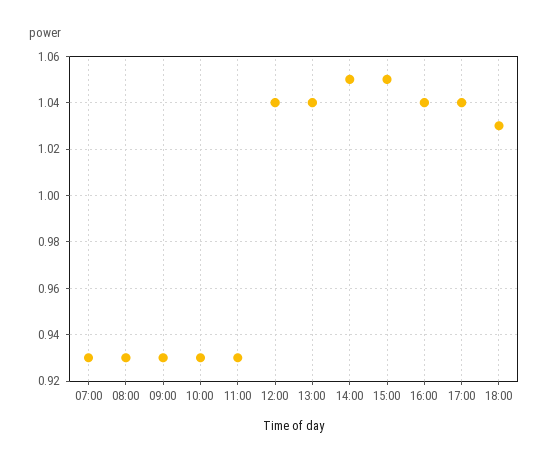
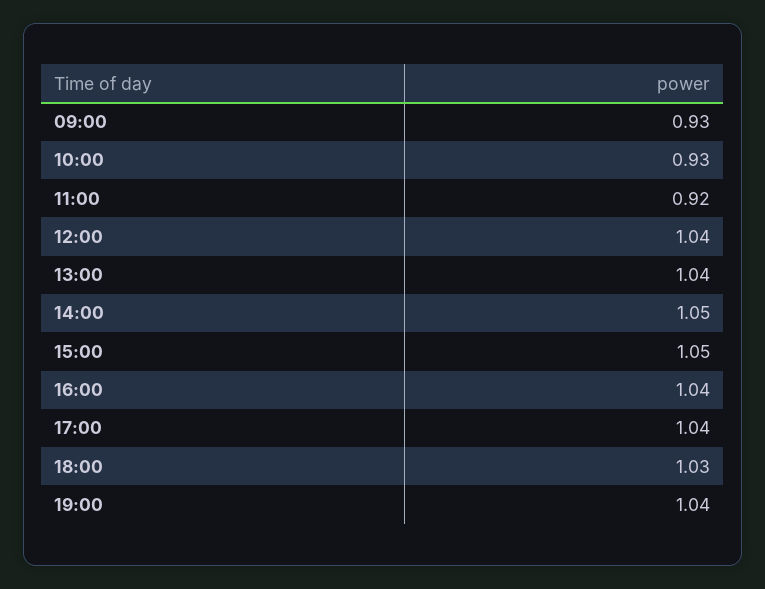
07:00: 0.93 -> none
08:00: 0.93 -> none
11:00: 0.93 -> 0.92
19:00: none -> 1.04

